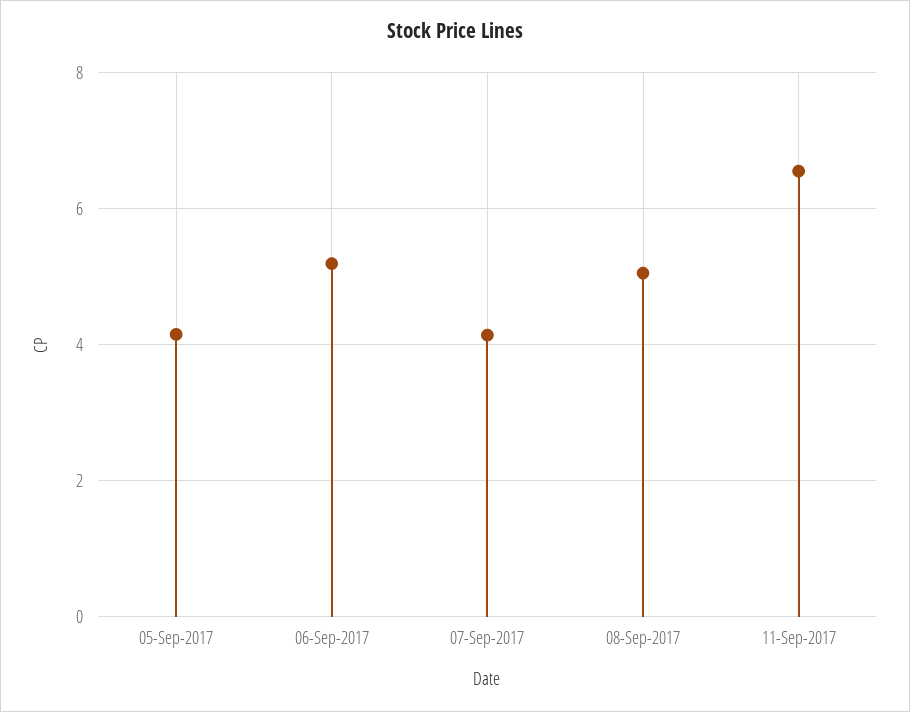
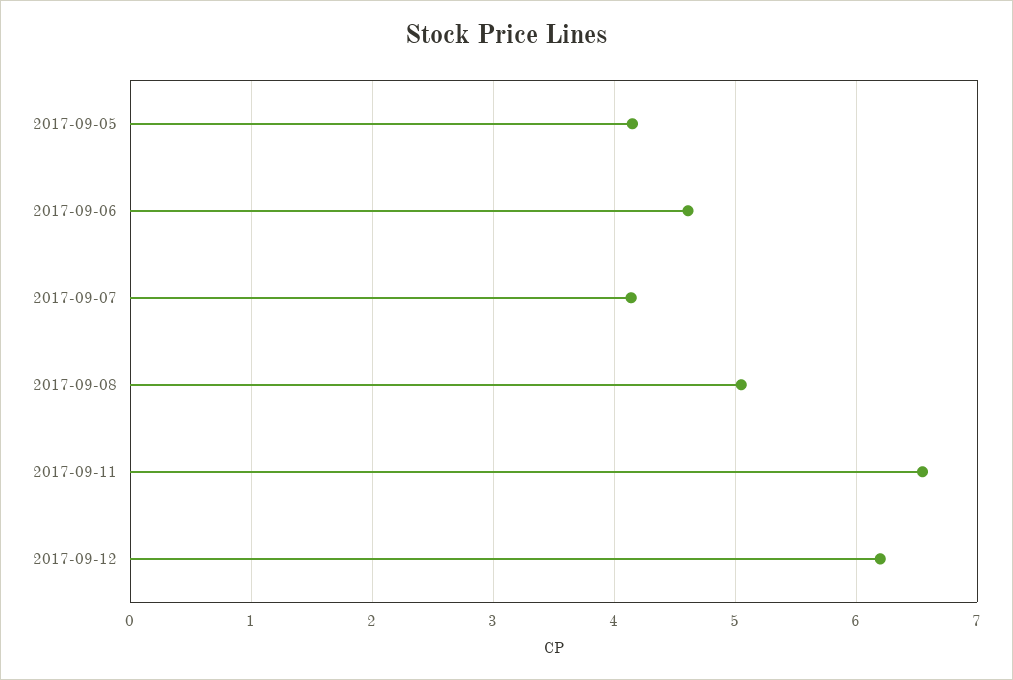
06-Sep-2017: 5.2 -> 4.6
2017-09-12: none -> 6.2

